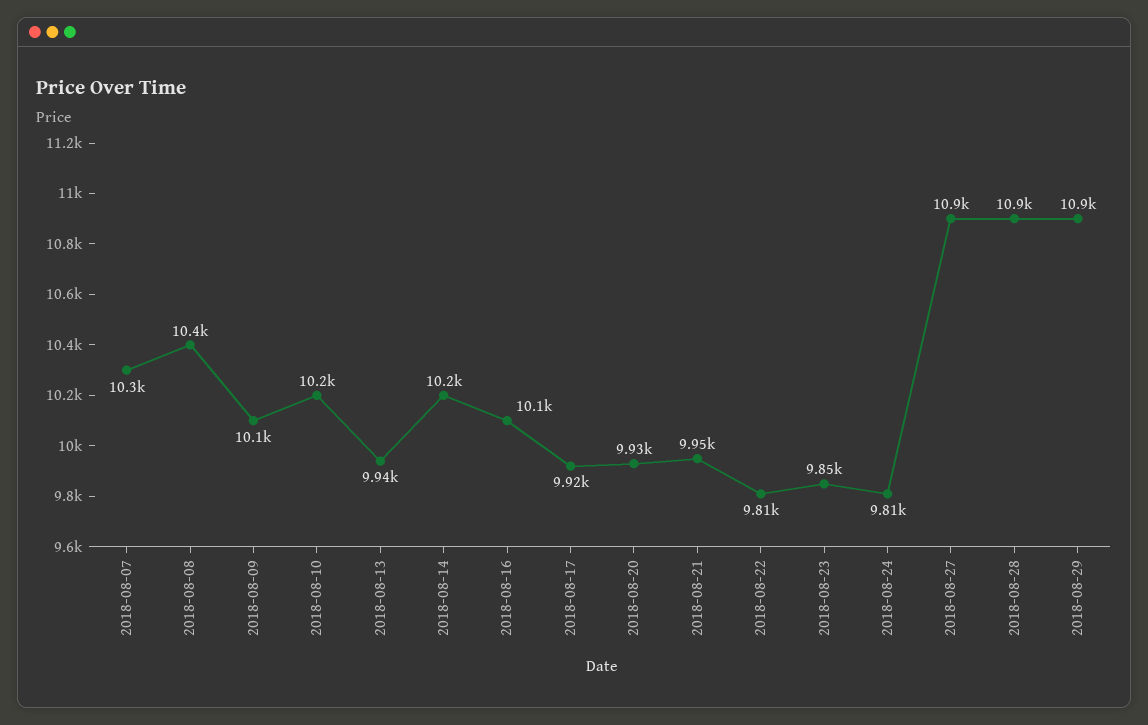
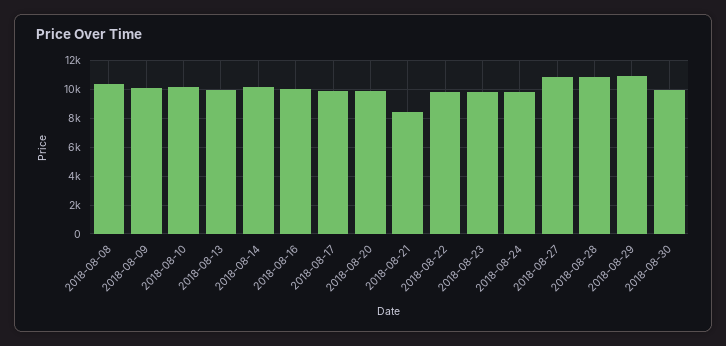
2018-08-07: 10300 -> none
2018-08-21: 9950 -> 8500
2018-08-30: none -> 10000

